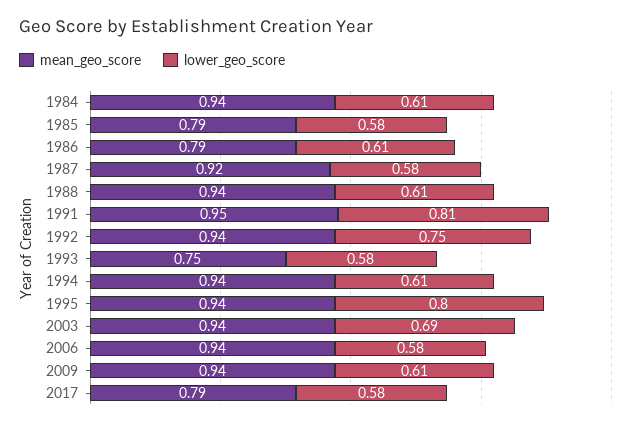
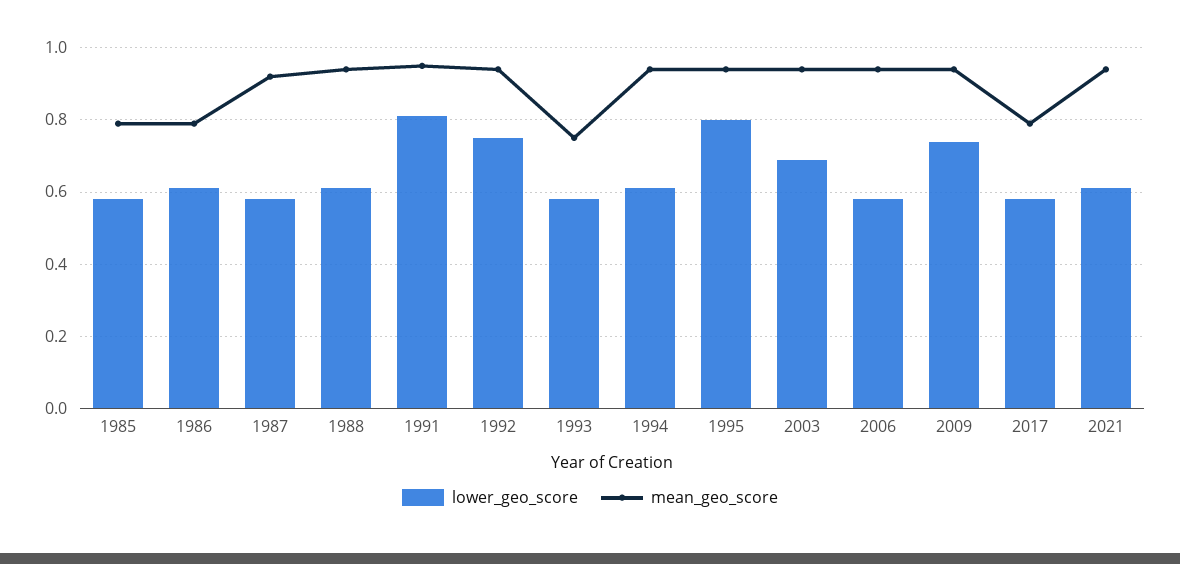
mean_geo_score, 1984: 0.94 -> none
lower_geo_score, 1984: 0.61 -> none
lower_geo_score, 2009: 0.61 -> 0.75
lower_geo_score, 2021: none -> 0.6
mean_geo_score, 2021: none -> 0.95

